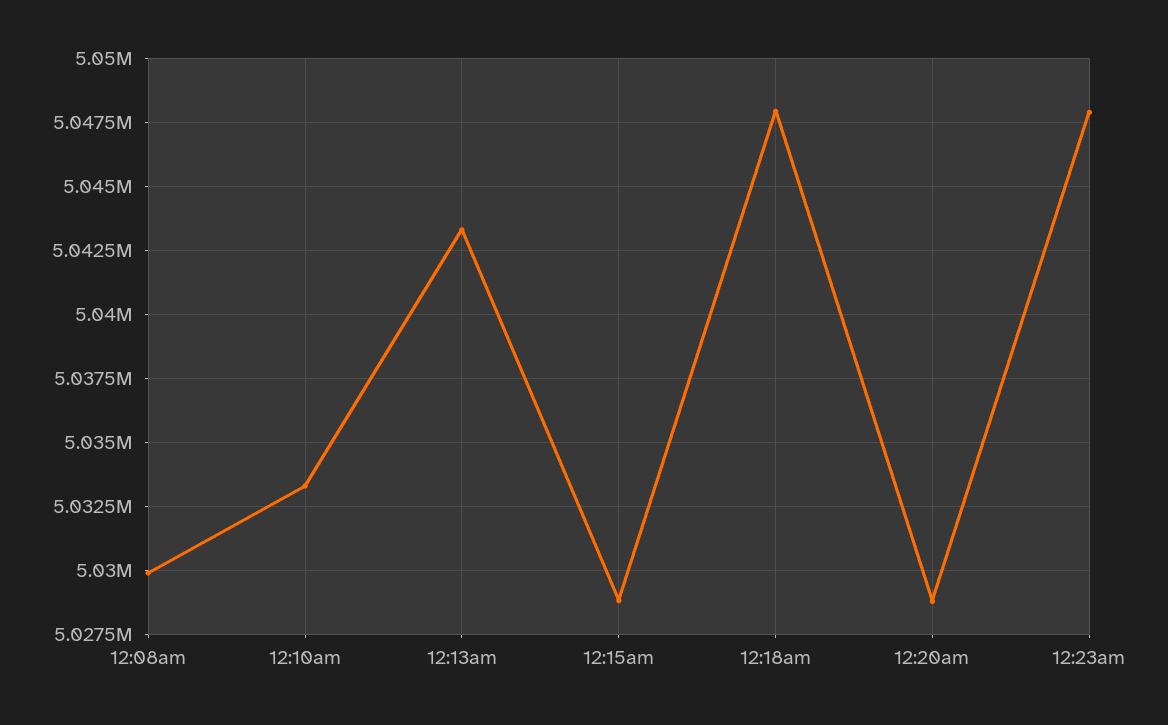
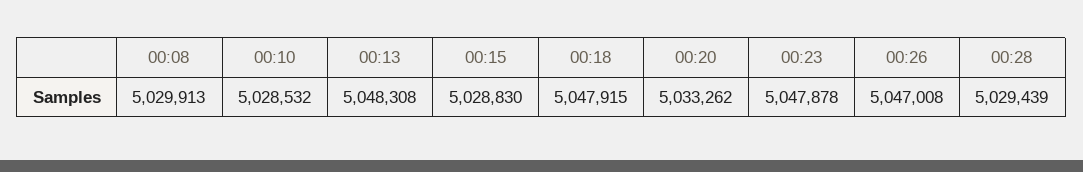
12:10am: 5033250 -> 5028532
12:13am: 5043250 -> 5048308
12:20am: 5028750 -> 5033262
00:26: none -> 5047008
00:28: none -> 5029439

